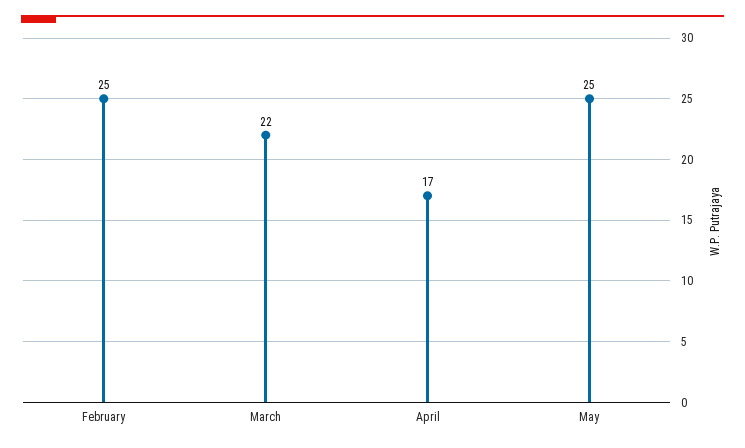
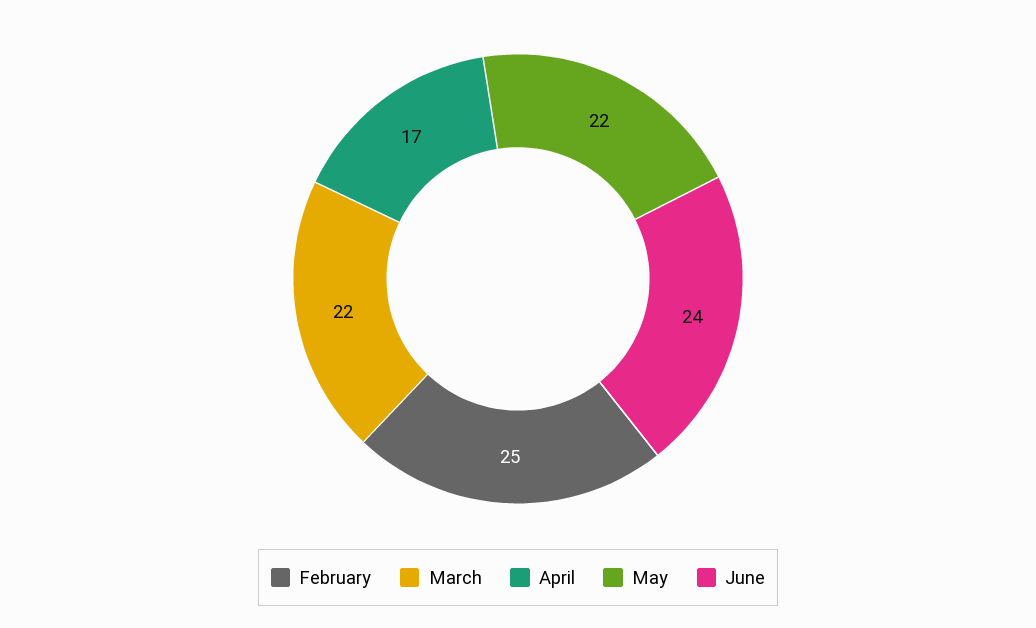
May: 25 -> 22
June: none -> 24

